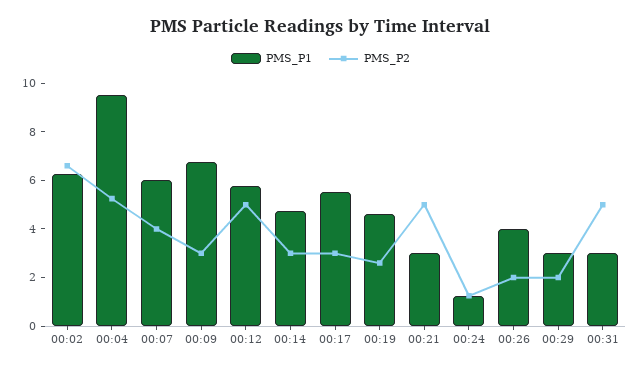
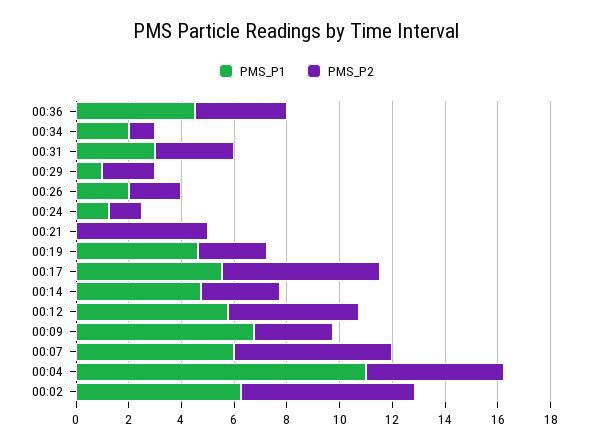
PMS_P1, 00:04: 9.5 -> 11
PMS_P2, 00:07: 4 -> 6
PMS_P2, 00:17: 3 -> 6
PMS_P1, 00:21: 3 -> 0
PMS_P1, 00:26: 4 -> 2
PMS_P1, 00:29: 3 -> 1
PMS_P2, 00:31: 5 -> 3
PMS_P1, 00:36: none -> 4.5
PMS_P2, 00:36: none -> 3.5
PMS_P1, 00:34: none -> 2
PMS_P2, 00:34: none -> 1

